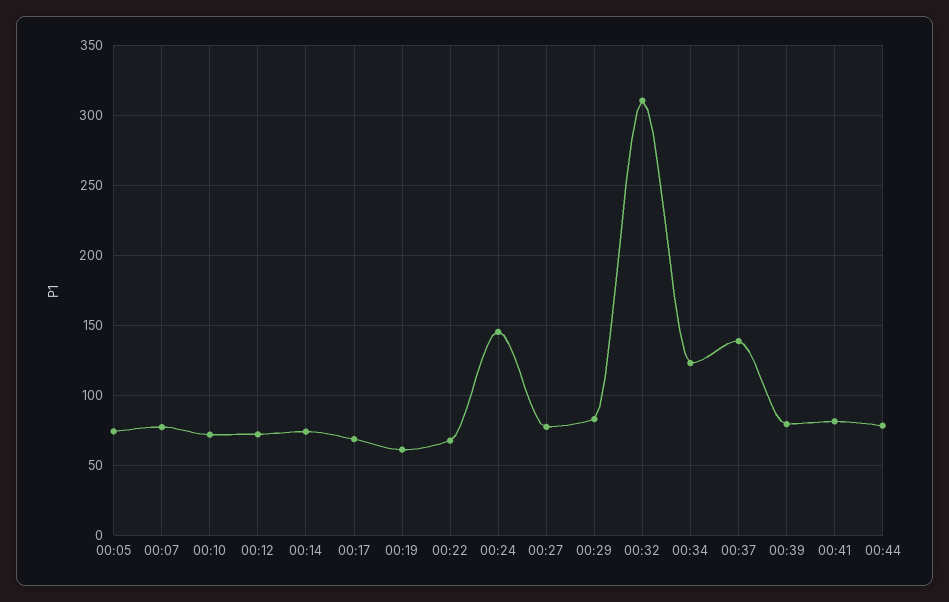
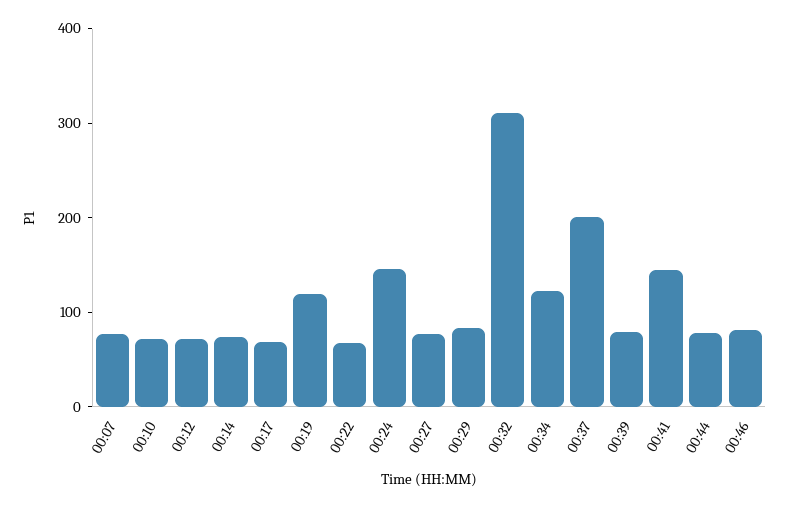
00:05: 75 -> none
00:19: 60 -> 120
00:37: 140 -> 200
00:41: 80 -> 140
00:46: none -> 80

